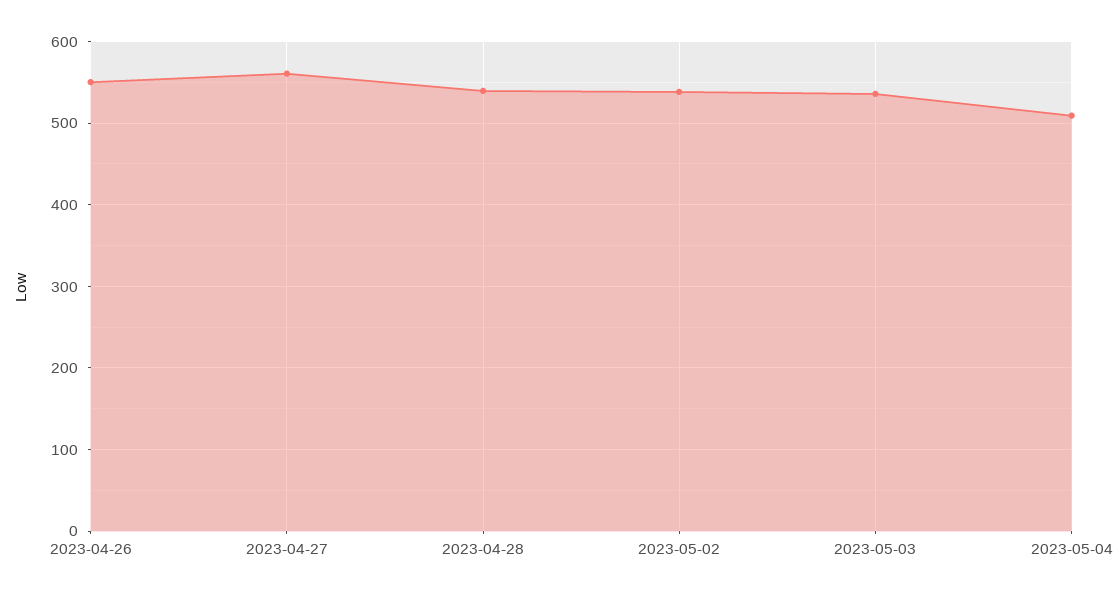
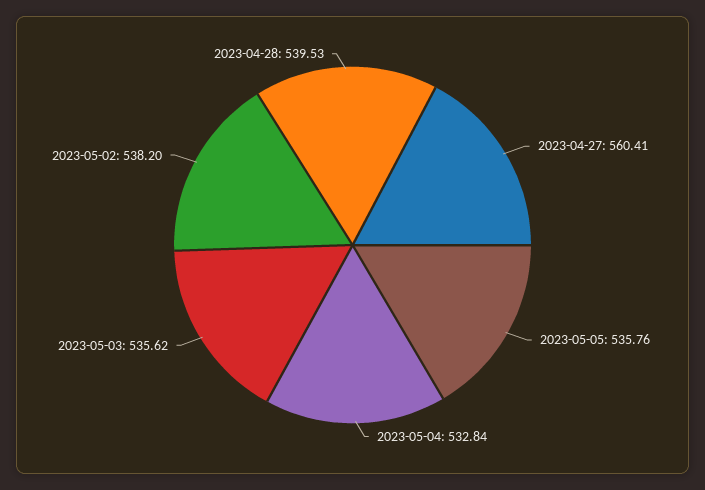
2023-04-26: 550 -> none
2023-05-04: 510 -> 532.84
2023-05-05: none -> 535.76

